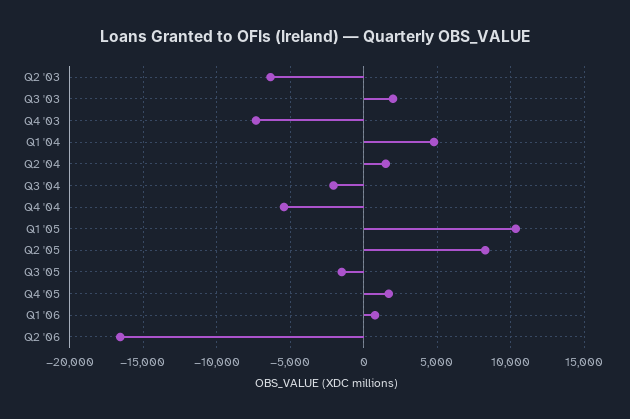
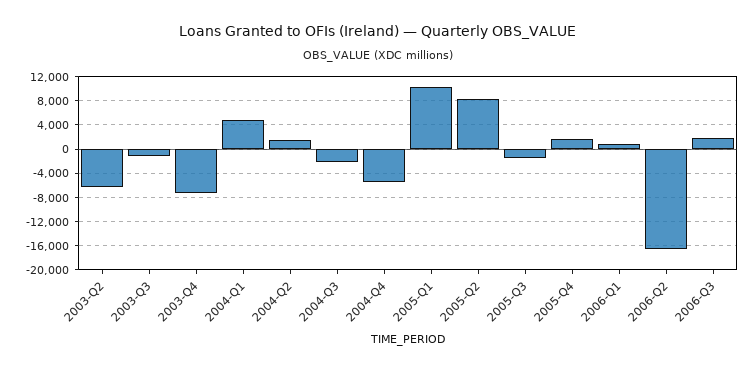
Q3 '03: 2000 -> -1000
2006-Q3: none -> 2000

